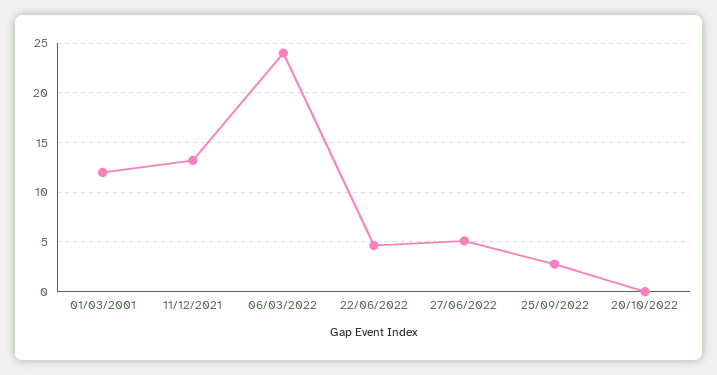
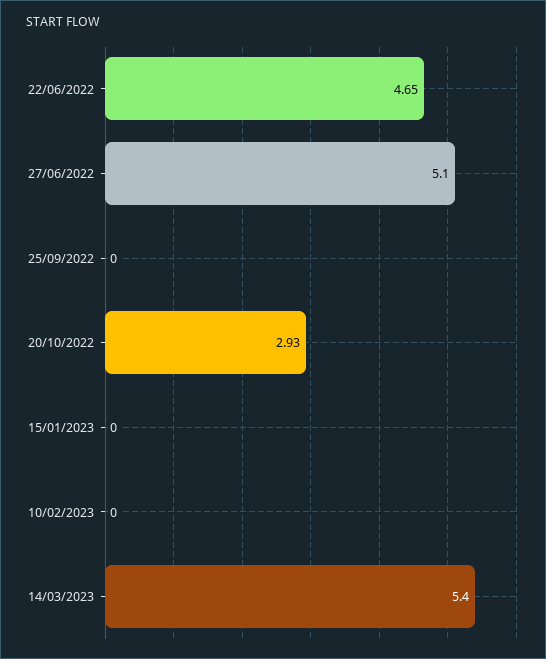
01/03/2001: 12 -> none
11/12/2021: 13 -> none
06/03/2022: 24 -> none
25/09/2022: 3 -> 0
20/10/2022: 0 -> 2.93
15/01/2023: none -> 0
10/02/2023: none -> 0
14/03/2023: none -> 5.4

